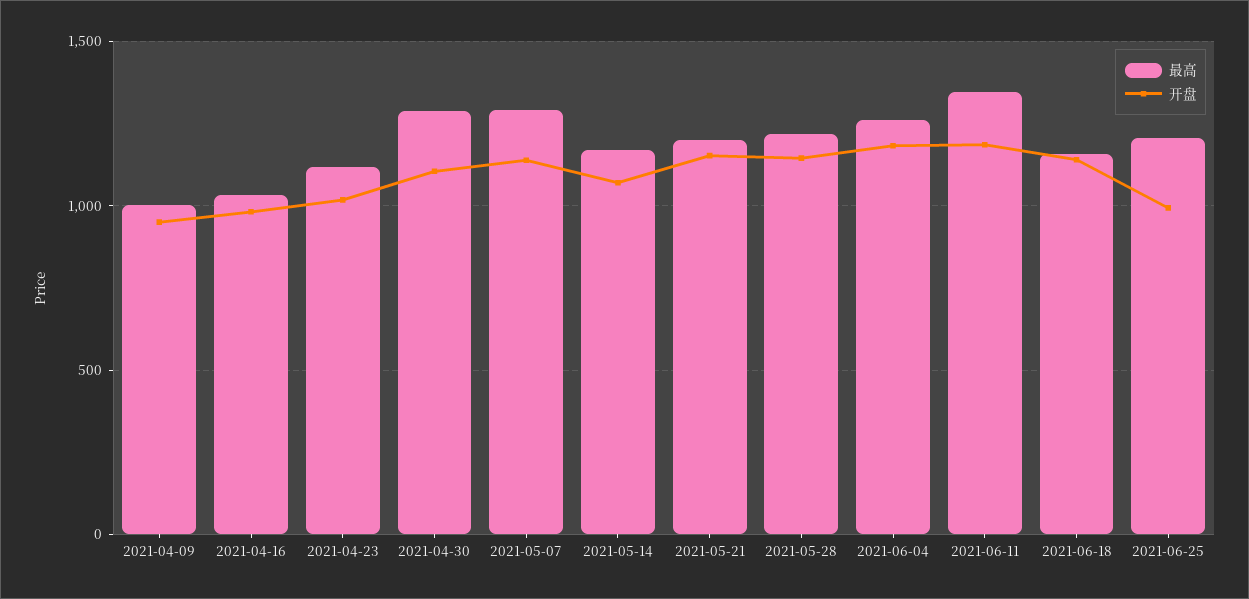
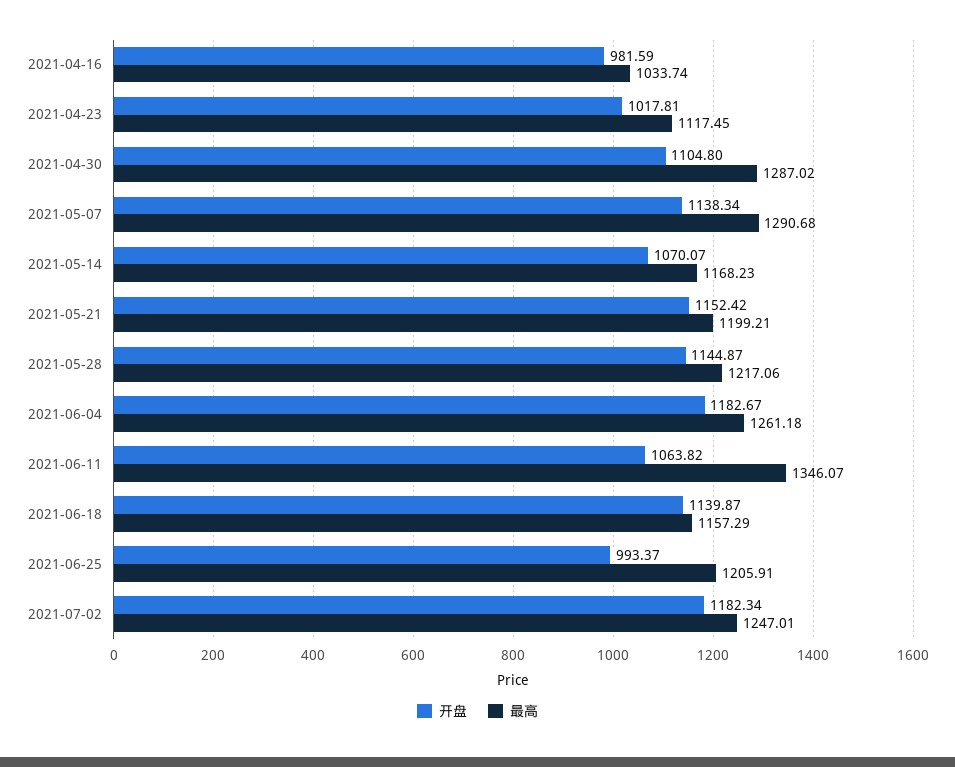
最高, 2021-04-09: 1000 -> none
开盘, 2021-04-09: 950 -> none
开盘, 2021-06-11: 1200 -> 1063.82
开盘, 2021-07-02: none -> 1182.34
最高, 2021-07-02: none -> 1247.01

